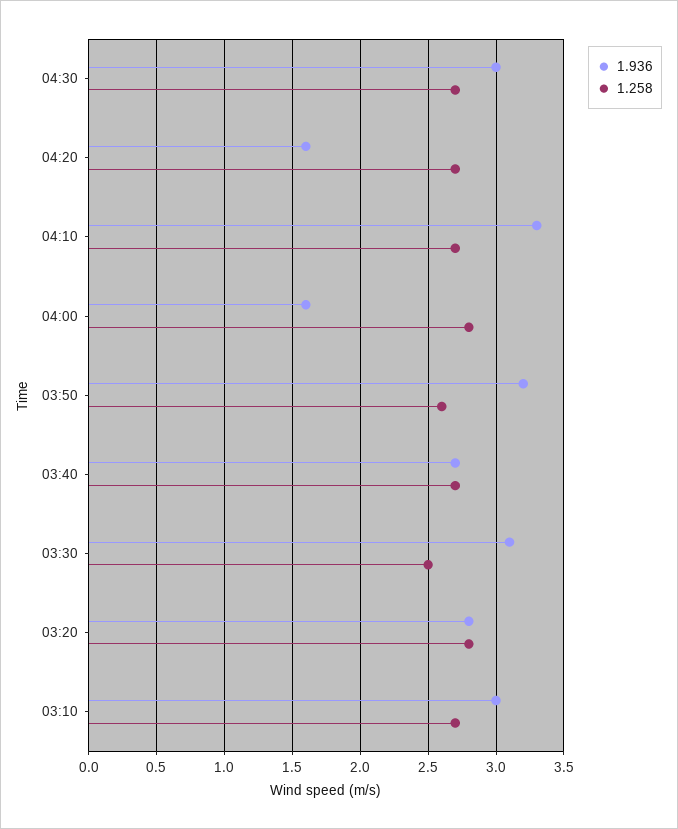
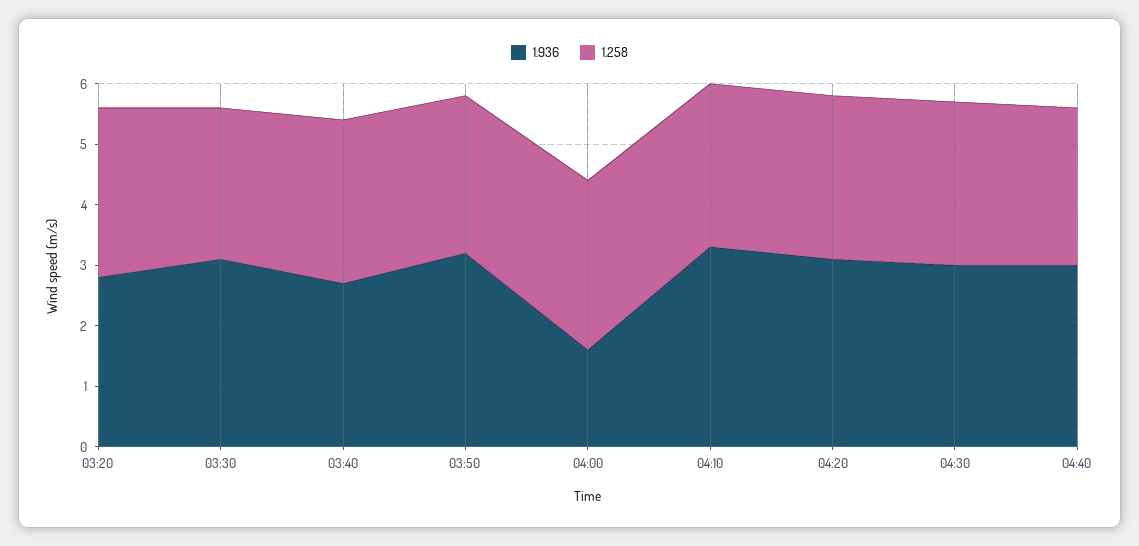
1.936, 04:20: 1.6 -> 3
1.936, 03:10: 3 -> none
1.258, 03:10: 2.7 -> none
1.936, 04:40: none -> 3
1.258, 04:40: none -> 2.5

